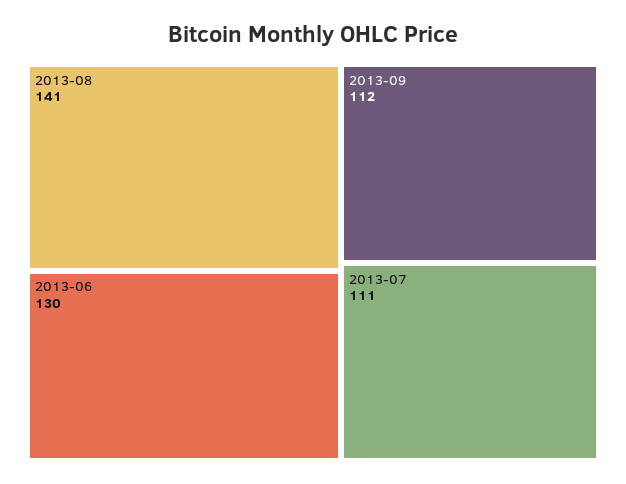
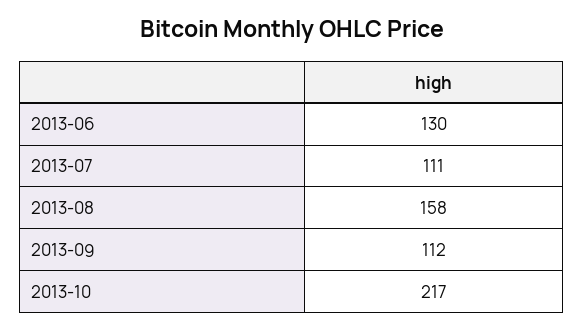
2013-08: 141 -> 158
2013-10: none -> 217

